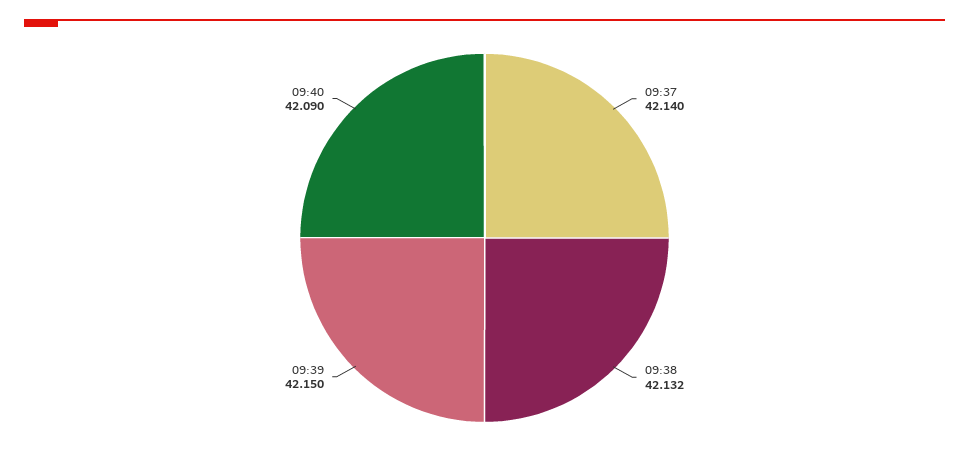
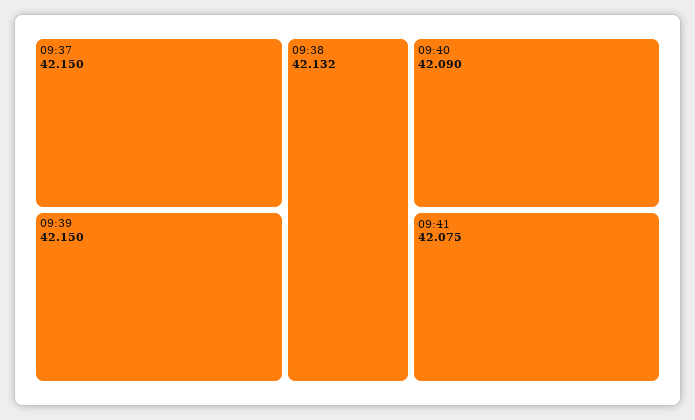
09:37: 42.14 -> 42.15
09:41: none -> 42.075

